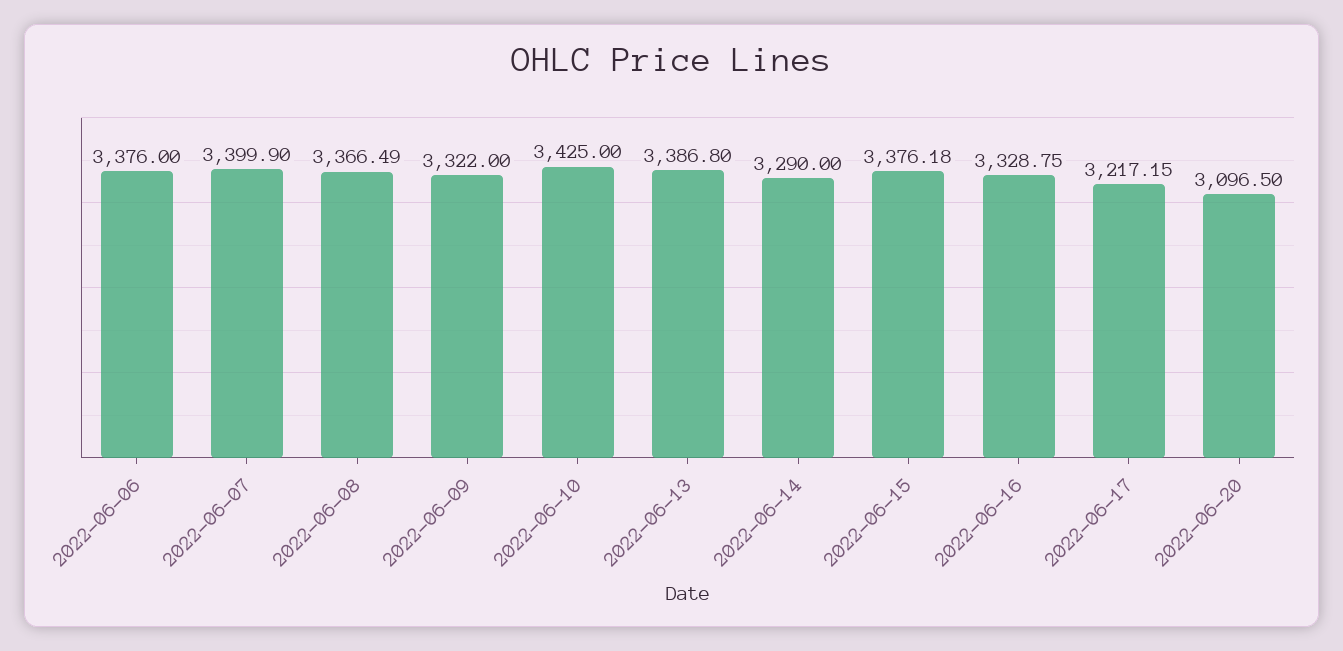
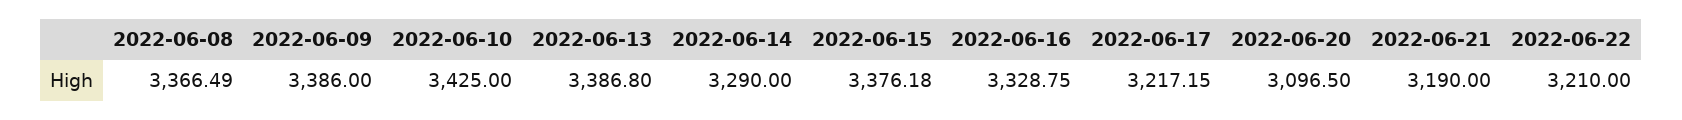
2022-06-06: 3376 -> none
2022-06-07: 3399.9 -> none
2022-06-09: 3322 -> 3386
2022-06-21: none -> 3190
2022-06-22: none -> 3210

